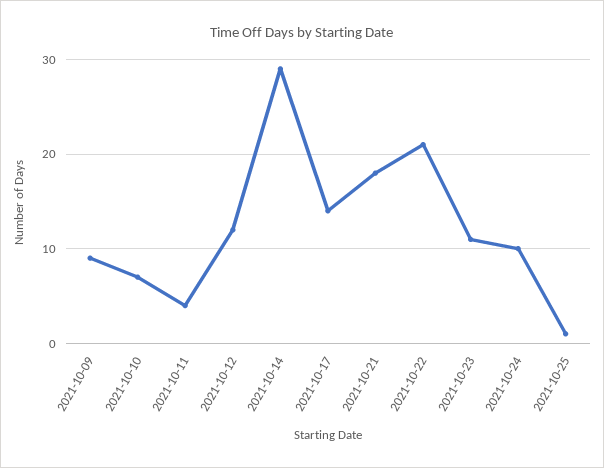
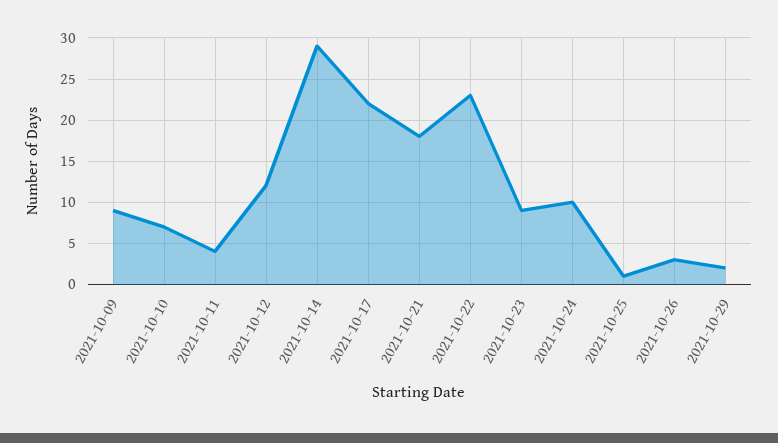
2021-10-17: 14 -> 22
2021-10-22: 21 -> 23
2021-10-23: 11 -> 9
2021-10-26: none -> 3
2021-10-29: none -> 2

